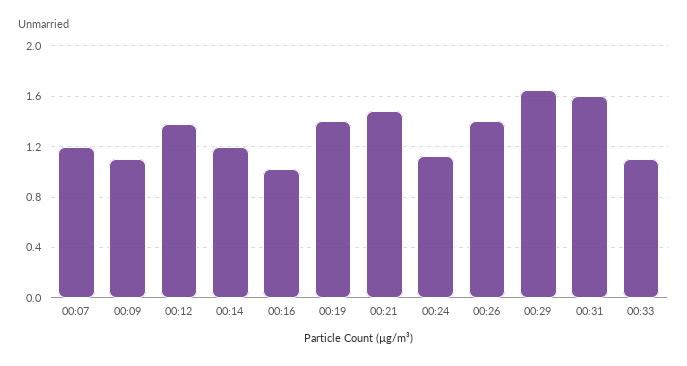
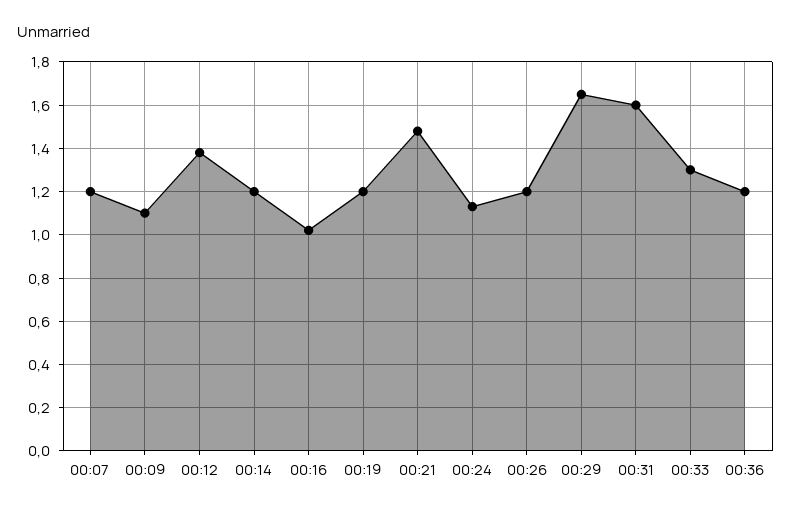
00:19: 1.4 -> 1.2
00:26: 1.4 -> 1.2
00:33: 1.1 -> 1.3
00:36: none -> 1.2

